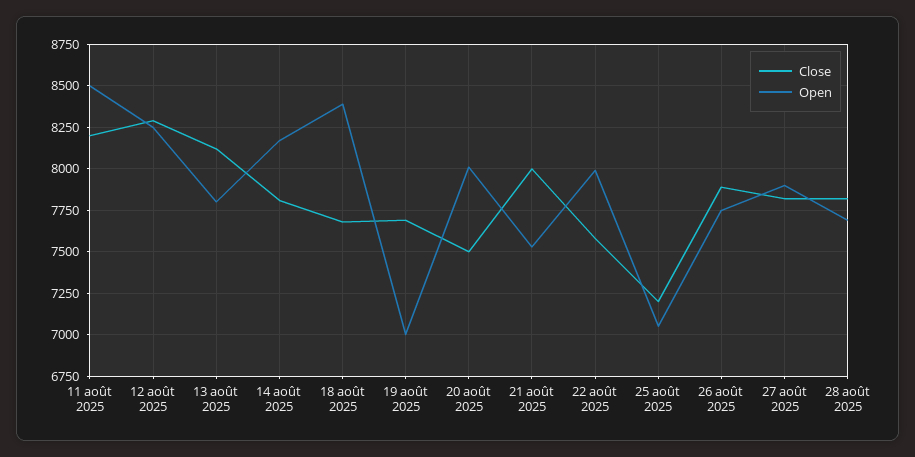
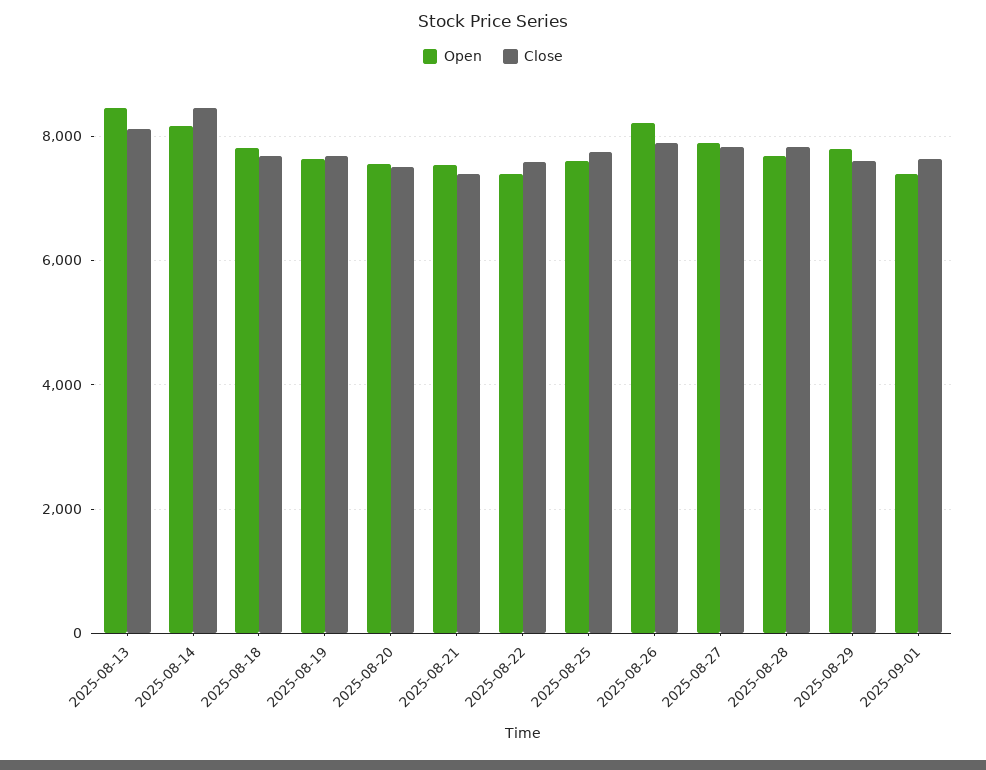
Close, 11 août 2025: 8200 -> none
Open, 11 août 2025: 8500 -> none
Close, 12 août 2025: 8300 -> none
Open, 12 août 2025: 8250 -> none
Open, 13 août 2025: 7800 -> 8400
Close, 14 août 2025: 7800 -> 8400
Open, 18 août 2025: 8400 -> 7800
Open, 19 août 2025: 7000 -> 7600
Open, 20 août 2025: 8000 -> 7600
Close, 21 août 2025: 8000 -> 7400
Open, 22 août 2025: 8000 -> 7400
Close, 25 août 2025: 7200 -> 7800
Open, 25 août 2025: 7050 -> 7600
Open, 26 août 2025: 7750 -> 8200
Open, 2025-08-29: none -> 7800
Close, 2025-08-29: none -> 7600
Open, 2025-09-01: none -> 7400
Close, 2025-09-01: none -> 7600

